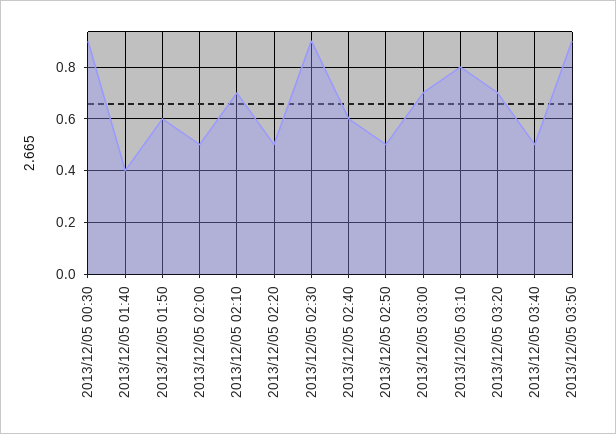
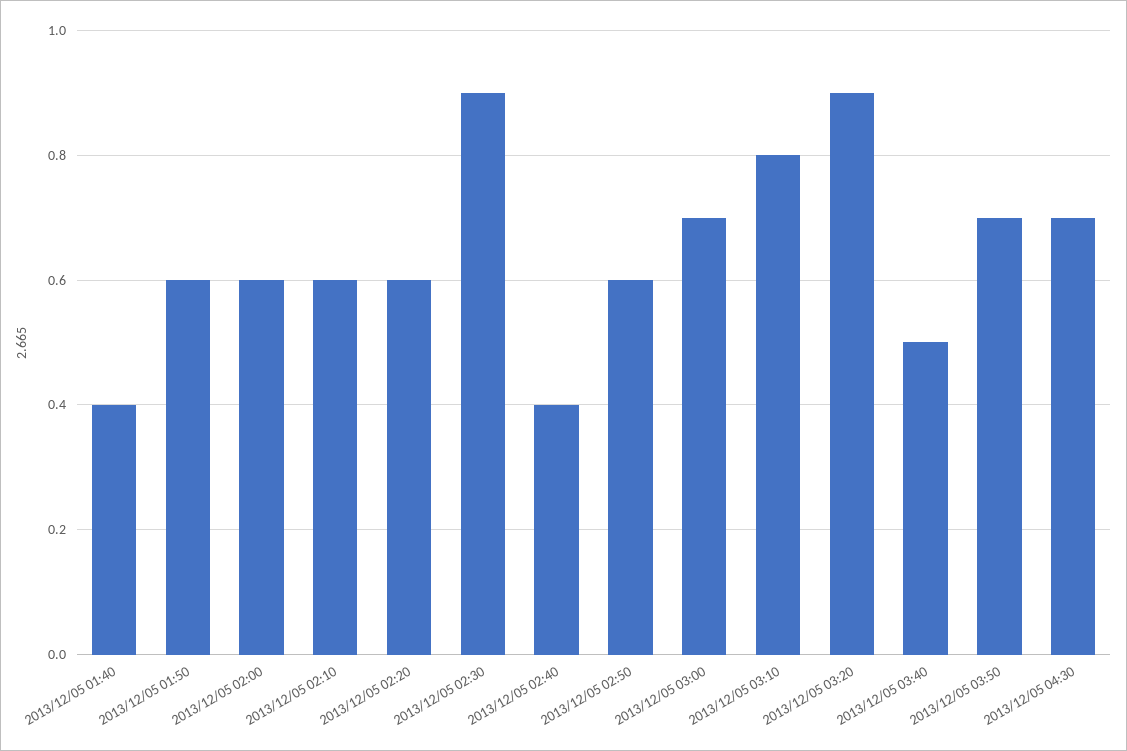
2013/12/05 00:30: 0.9 -> none
2013/12/05 02:00: 0.5 -> 0.6
2013/12/05 02:10: 0.7 -> 0.6
2013/12/05 02:20: 0.5 -> 0.6
2013/12/05 02:40: 0.6 -> 0.4
2013/12/05 02:50: 0.5 -> 0.6
2013/12/05 03:20: 0.7 -> 0.9
2013/12/05 03:50: 0.9 -> 0.7
2013/12/05 04:30: none -> 0.7

